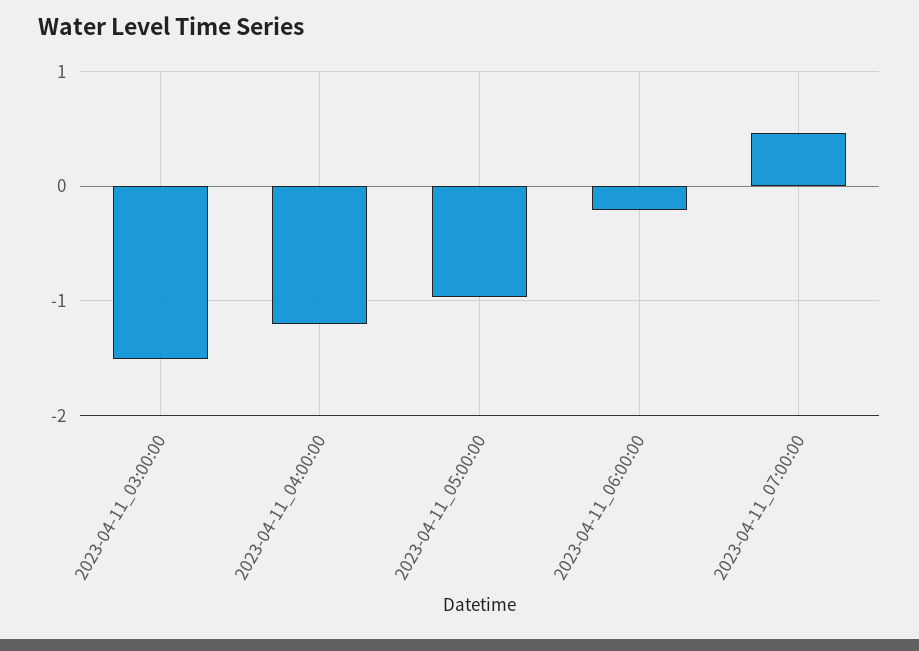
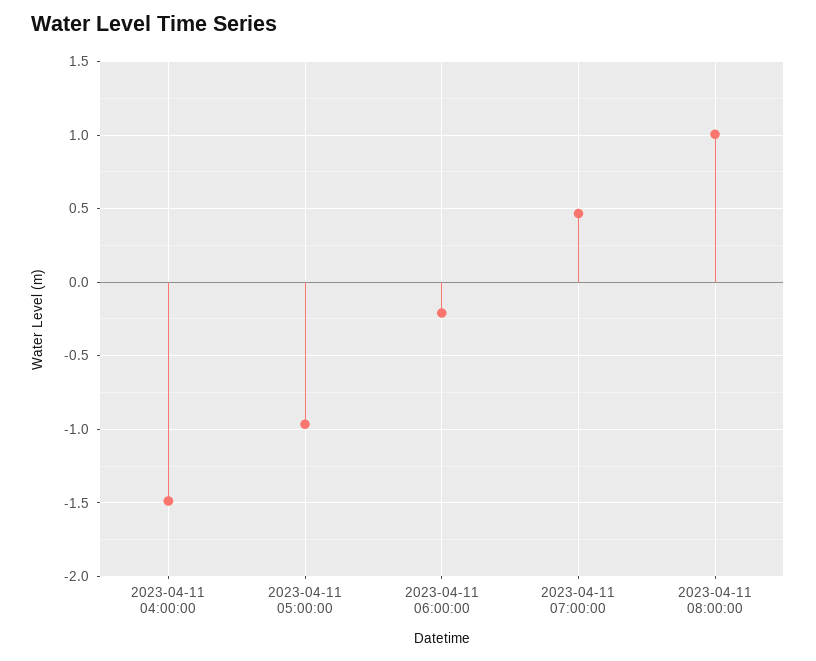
2023-04-11_03:00:00: -1.5 -> none
2023-04-11_04:00:00: -1.2 -> -1.5
2023-04-11 08:00:00: none -> 1

